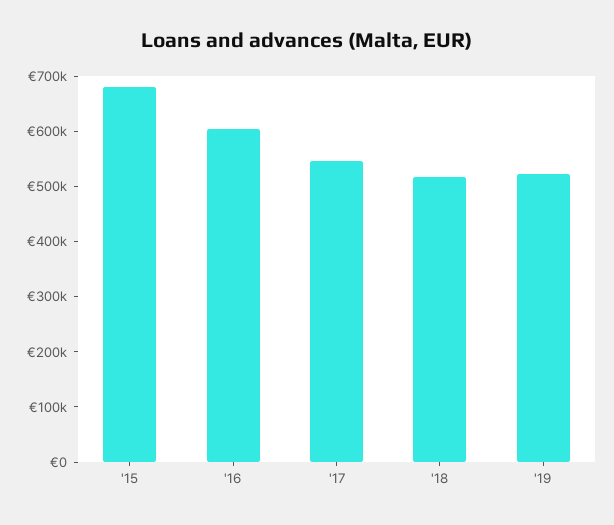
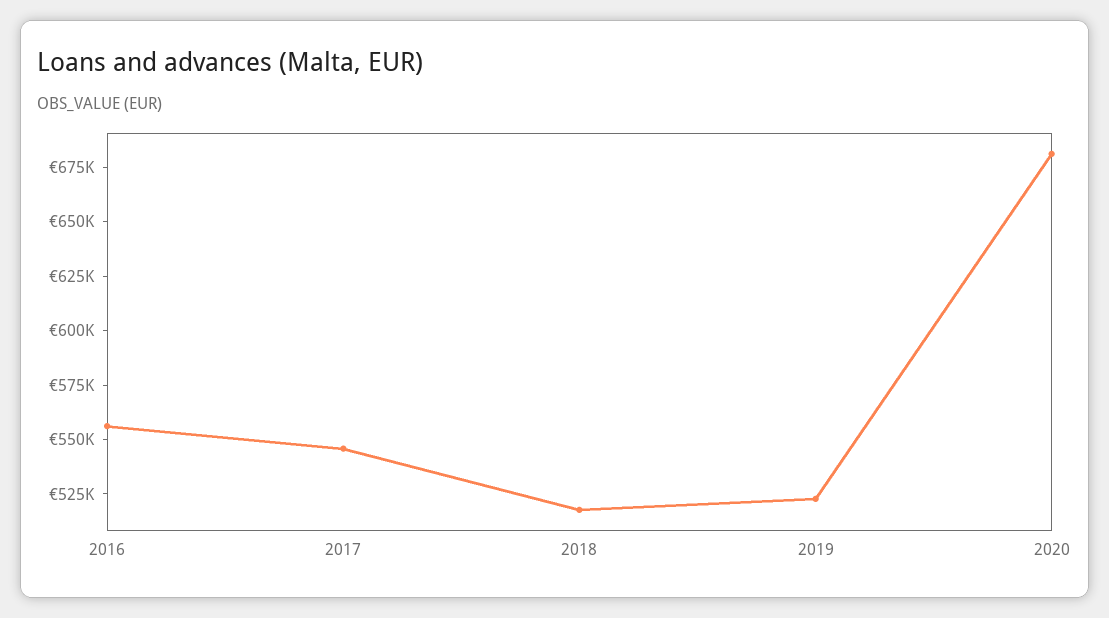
'15: 680000 -> none
'16: 600000 -> 555000
2020: none -> 680000

